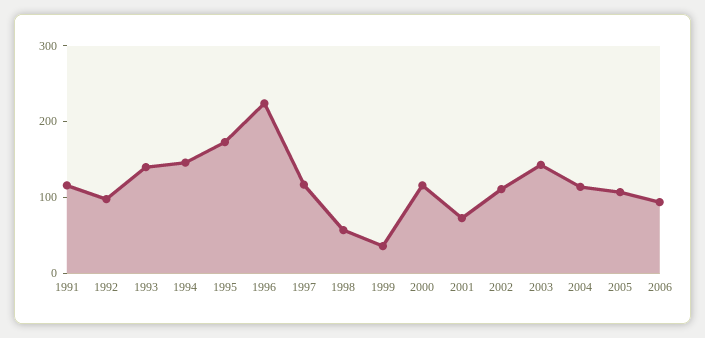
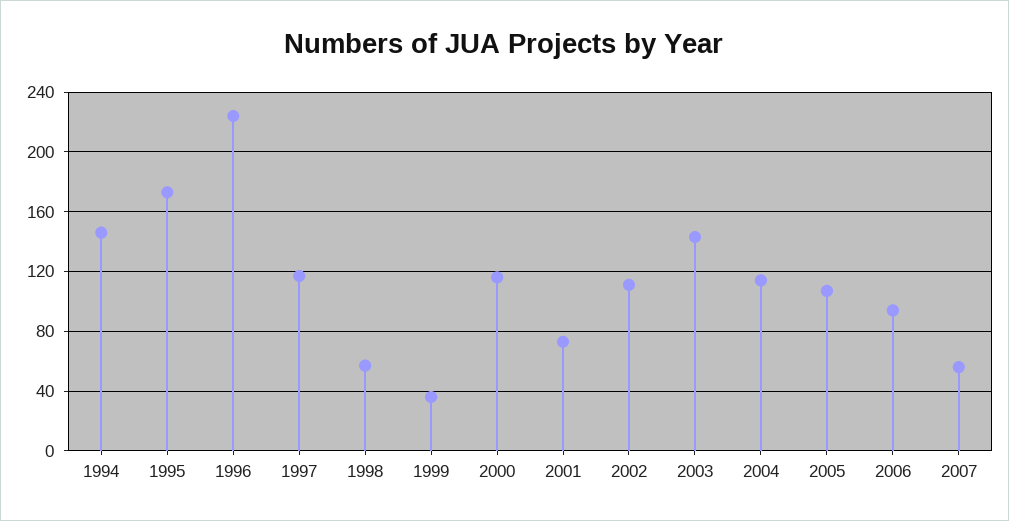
1991: 120 -> none
1992: 100 -> none
1993: 140 -> none
2007: none -> 55

